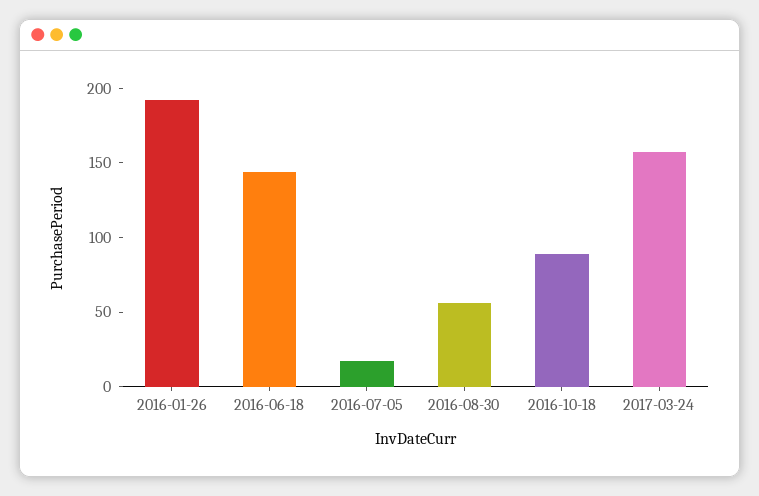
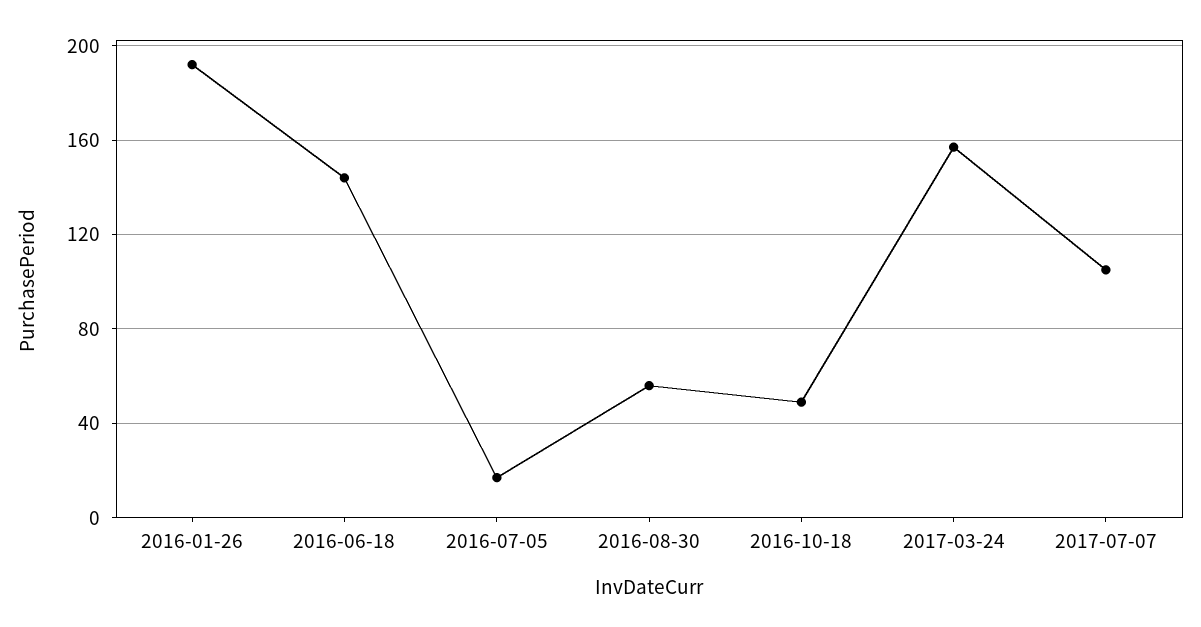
2016-10-18: 90 -> 50
2017-07-07: none -> 105

